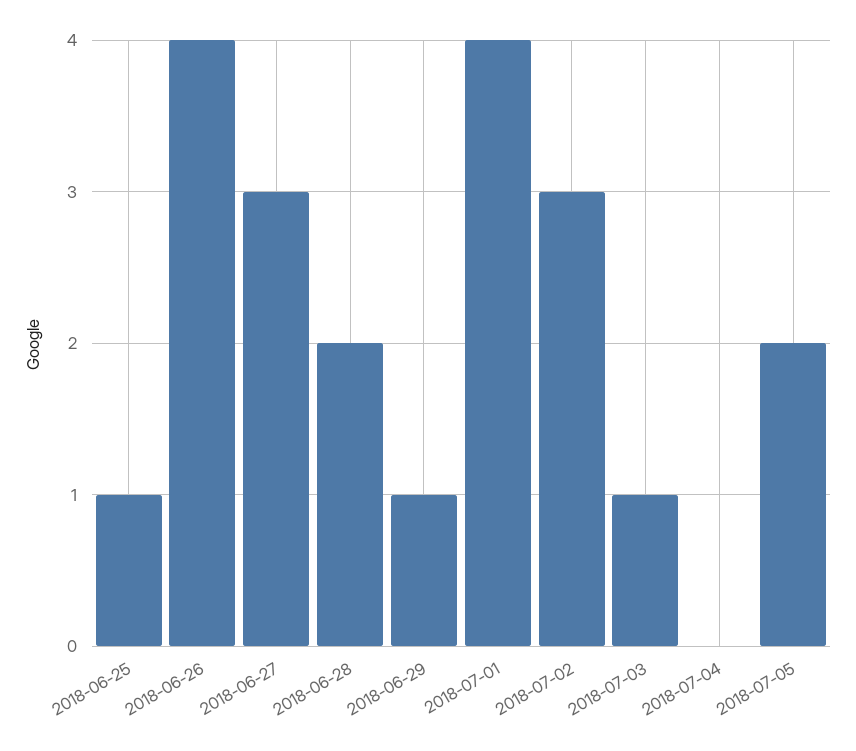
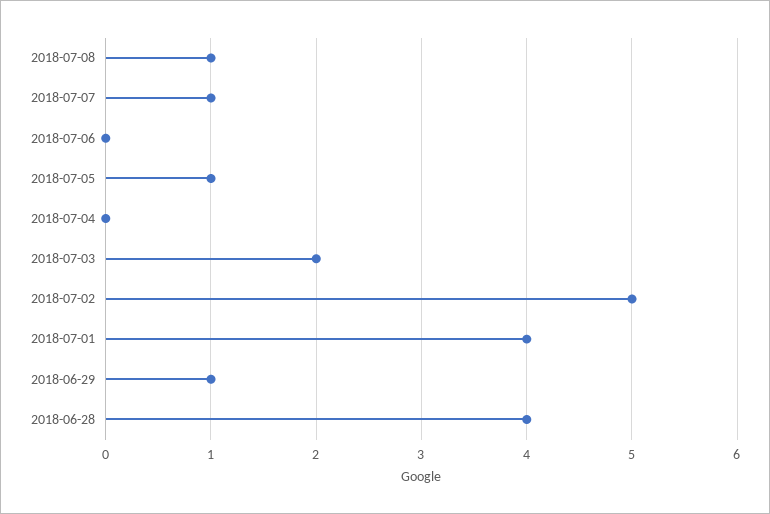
2018-06-25: 1 -> none
2018-06-26: 4 -> none
2018-06-27: 3 -> none
2018-06-28: 2 -> 4
2018-07-02: 3 -> 5
2018-07-03: 1 -> 2
2018-07-05: 2 -> 1
2018-07-08: none -> 1
2018-07-07: none -> 1
2018-07-06: none -> 0

